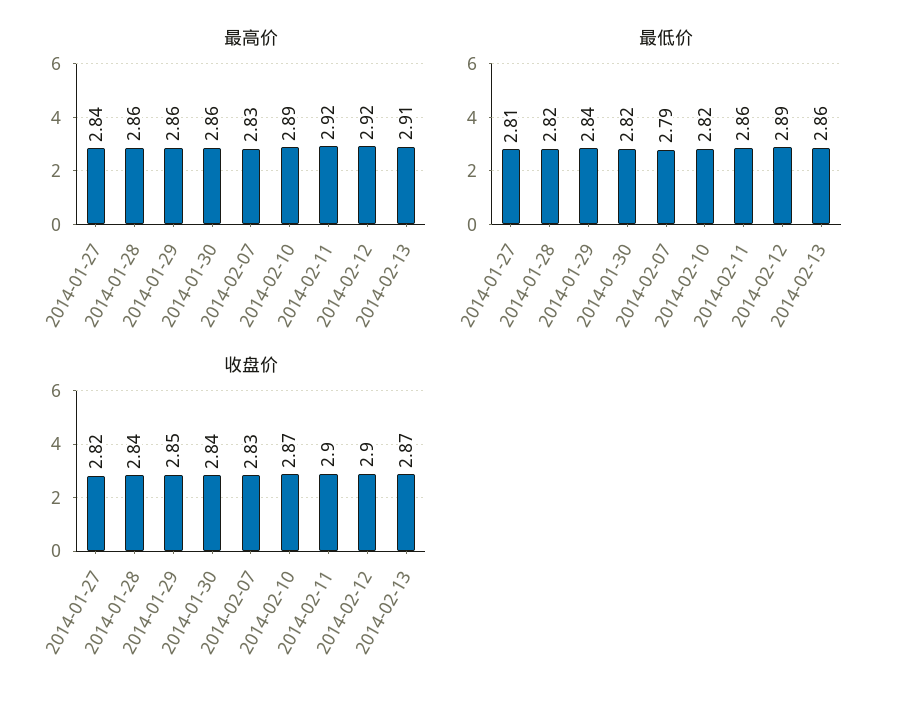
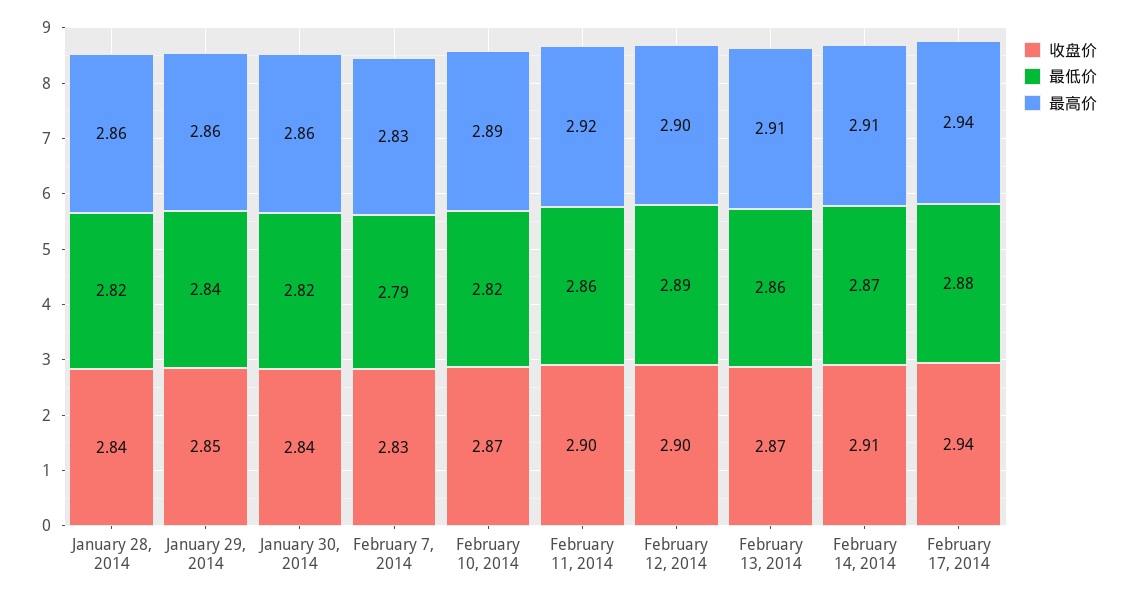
最高价, 2014-01-27: 2.84 -> none
最高价, 2014-02-12: 2.92 -> 2.9
最低价, 2014-01-27: 2.81 -> none
收盘价, 2014-01-27: 2.82 -> none
收盘价, February 14, 2014: none -> 2.91
最低价, February 14, 2014: none -> 2.87
最高价, February 14, 2014: none -> 2.91
收盘价, February 17, 2014: none -> 2.94
最低价, February 17, 2014: none -> 2.88
最高价, February 17, 2014: none -> 2.94

